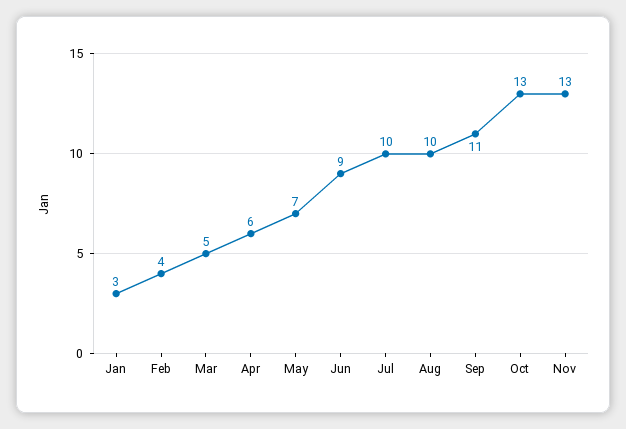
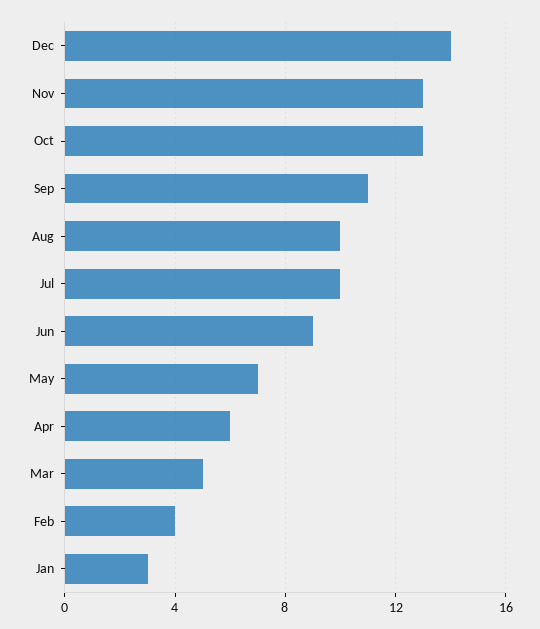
Dec: none -> 14

